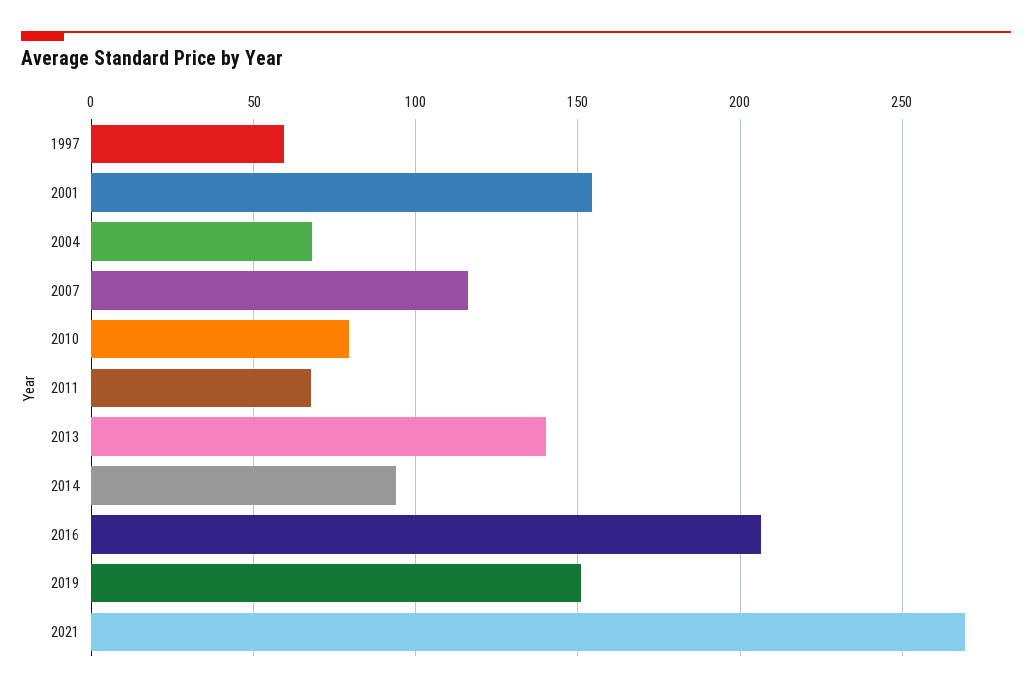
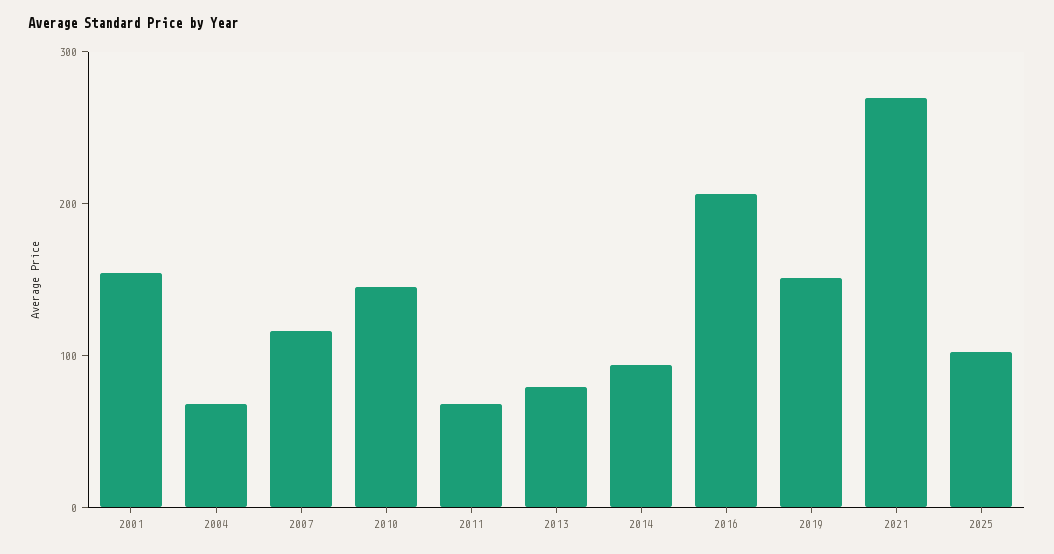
1997: 60 -> none
2010: 80 -> 140
2013: 140 -> 80
2025: none -> 100

